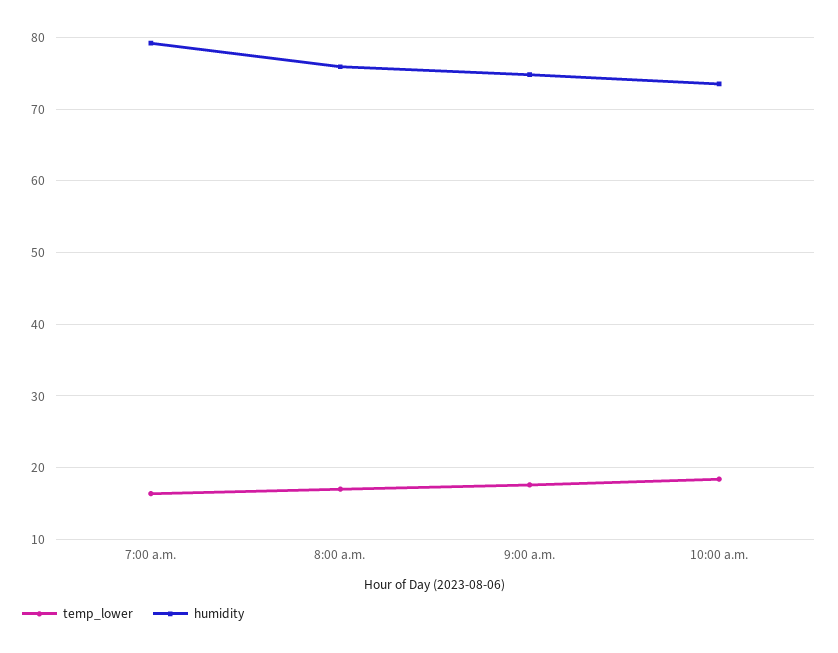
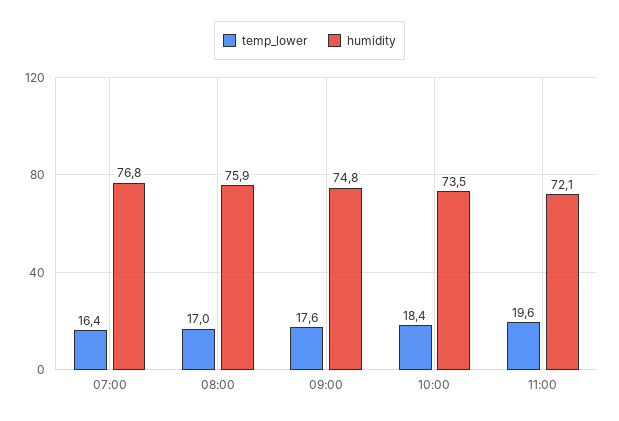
humidity, 7:00 a.m.: 79 -> 76.8
temp_lower, 11:00: none -> 19.6
humidity, 11:00: none -> 72.1

